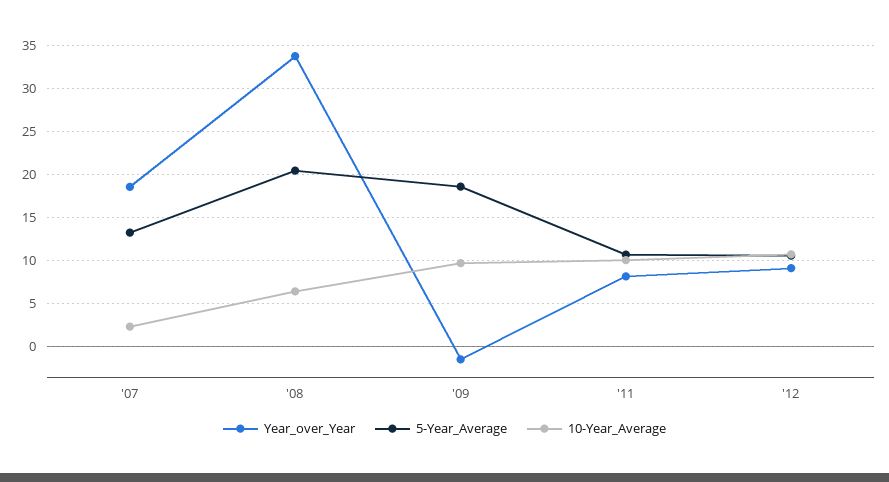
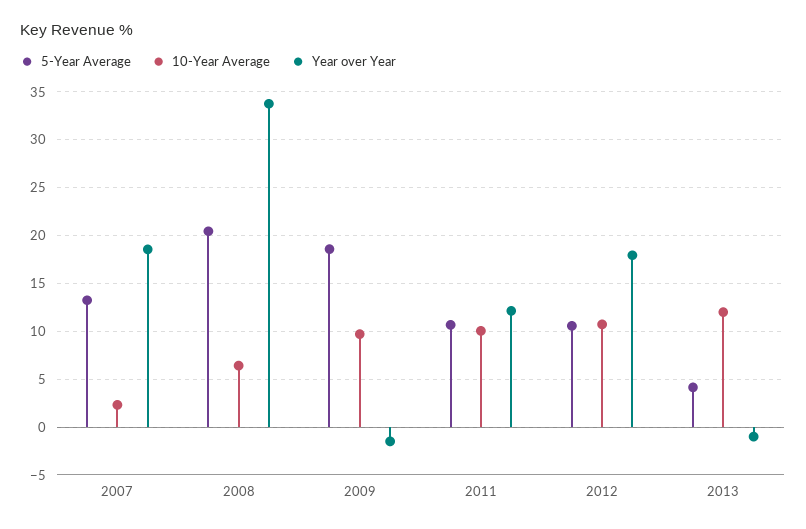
Year_over_Year, '11: 8 -> 12
Year_over_Year, '12: 9 -> 18
5-Year_Average, 2013: none -> 4
10-Year_Average, 2013: none -> 12
Year_over_Year, 2013: none -> -1

